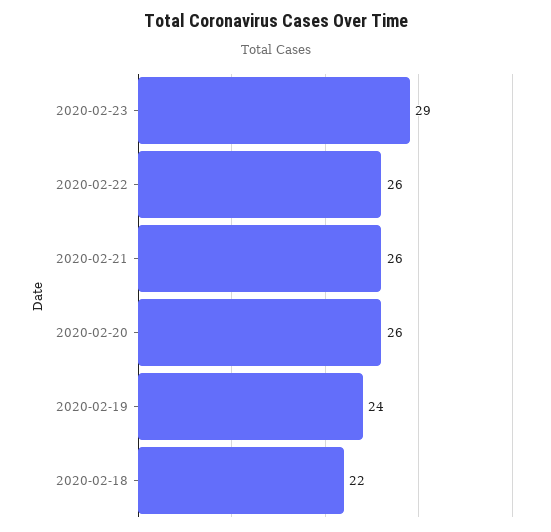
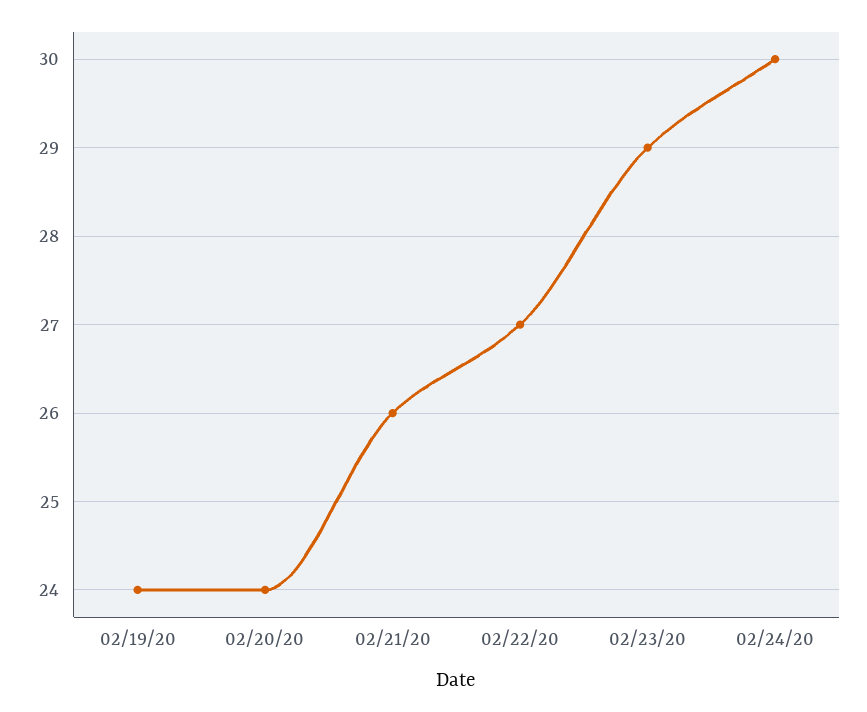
2020-02-22: 26 -> 27
2020-02-20: 26 -> 24
2020-02-18: 22 -> none
02/24/20: none -> 30

